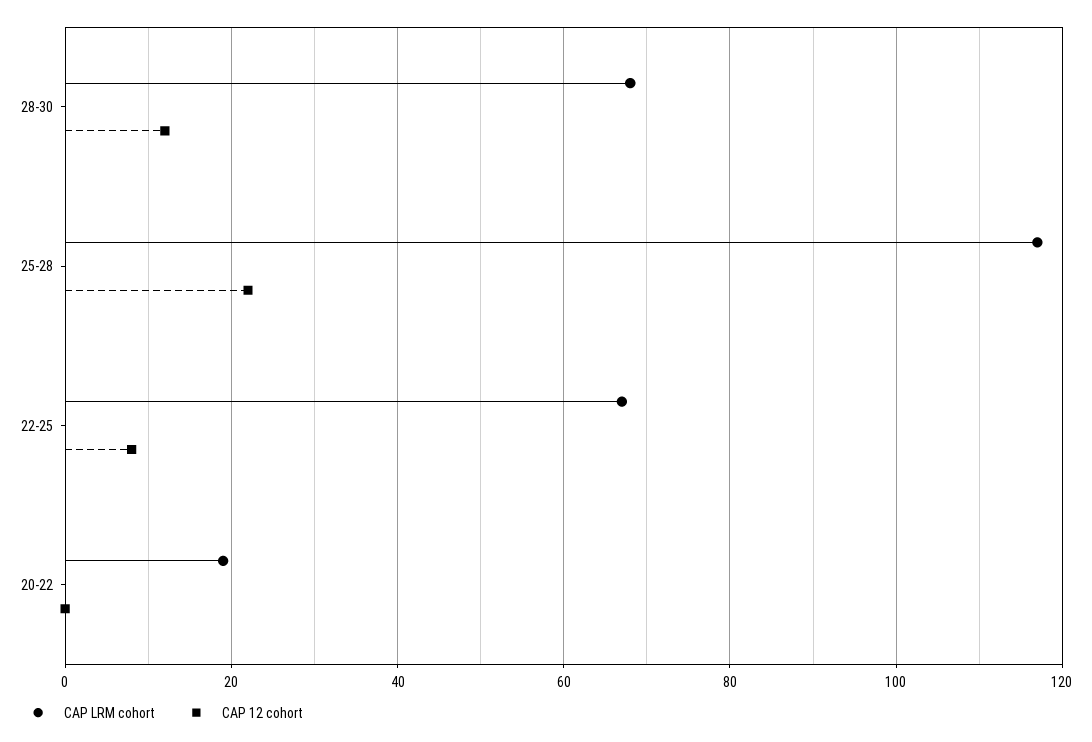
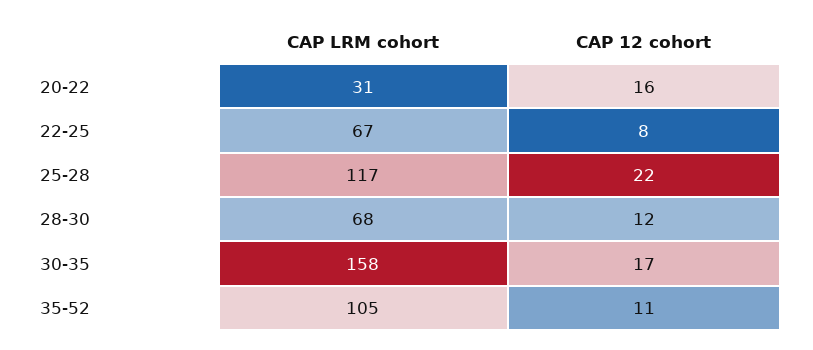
CAP LRM cohort, 20-22: 20 -> 31
CAP 12 cohort, 20-22: 0 -> 16
CAP LRM cohort, 30-35: none -> 158
CAP 12 cohort, 30-35: none -> 17
CAP LRM cohort, 35-52: none -> 105
CAP 12 cohort, 35-52: none -> 11

